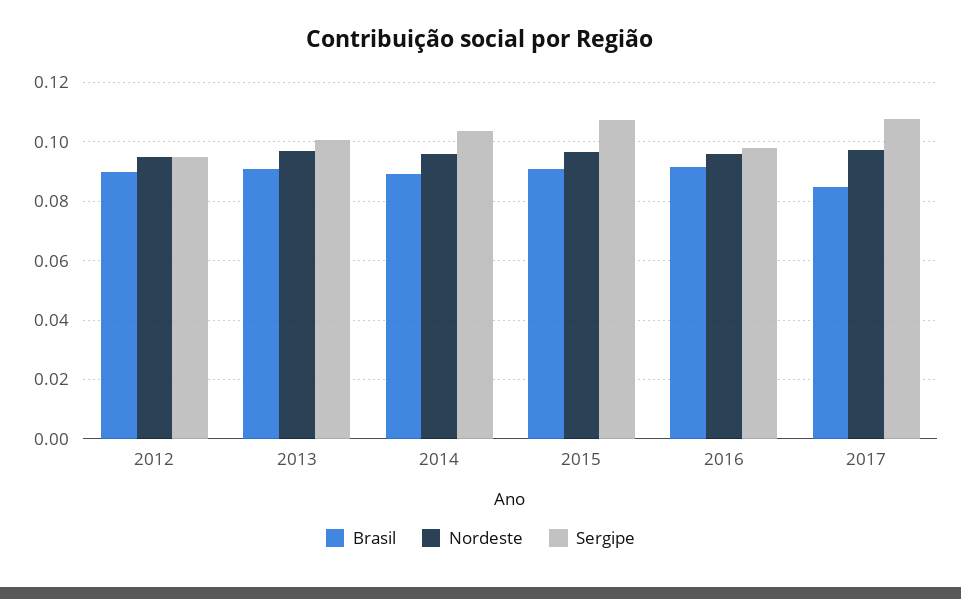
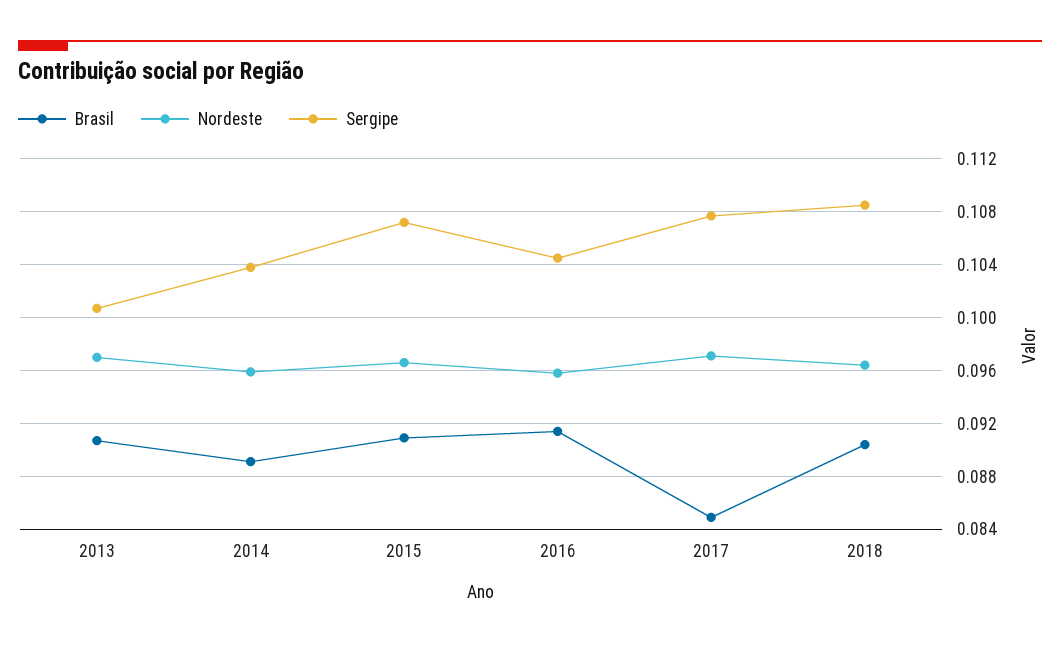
Brasil, 2012: 0.09 -> none
Nordeste, 2012: 0.095 -> none
Sergipe, 2012: 0.095 -> none
Sergipe, 2016: 0.0975 -> 0.1045
Brasil, 2018: none -> 0.0905
Nordeste, 2018: none -> 0.0965
Sergipe, 2018: none -> 0.1085

